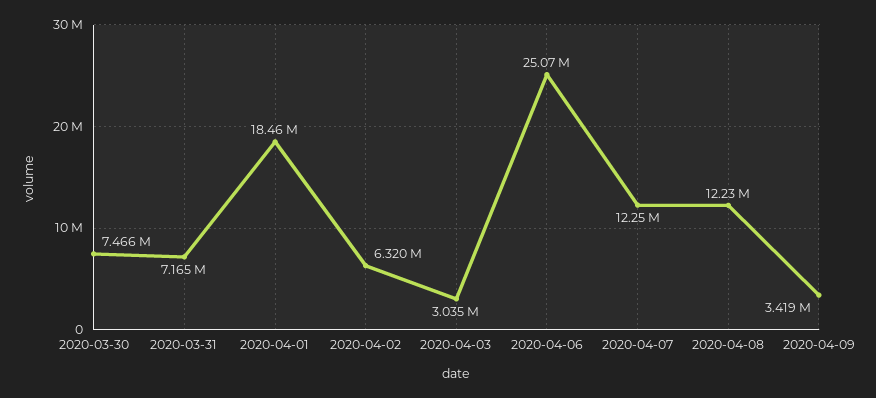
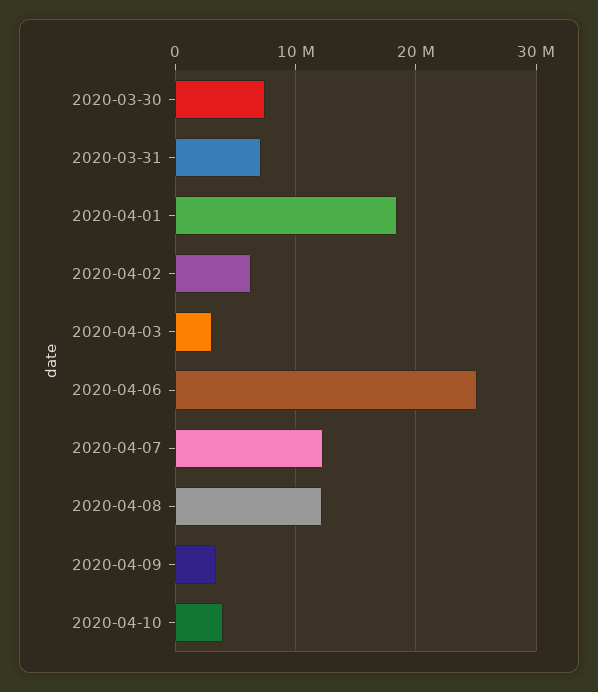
2020-04-10: none -> 4000000

